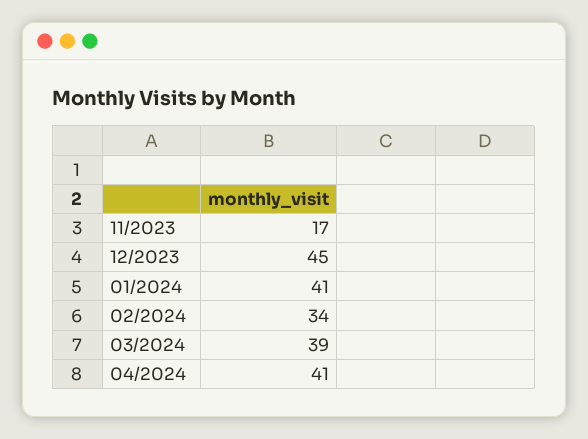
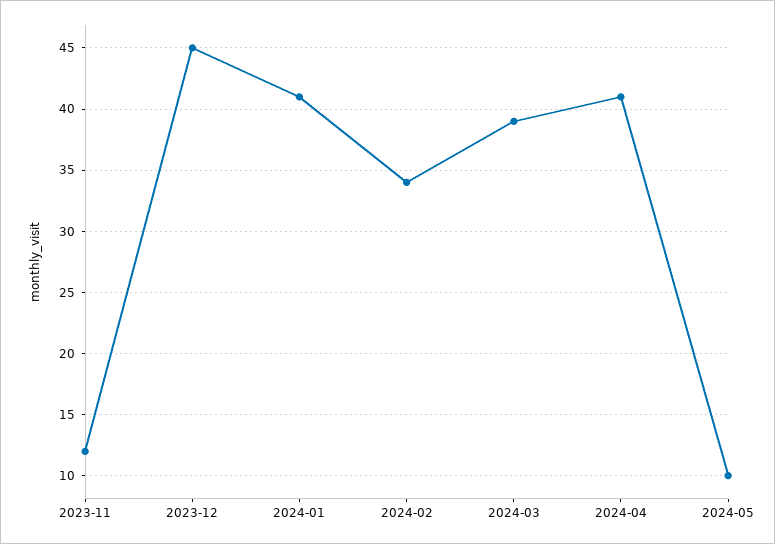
11/2023: 17 -> 12
2024-05: none -> 10

